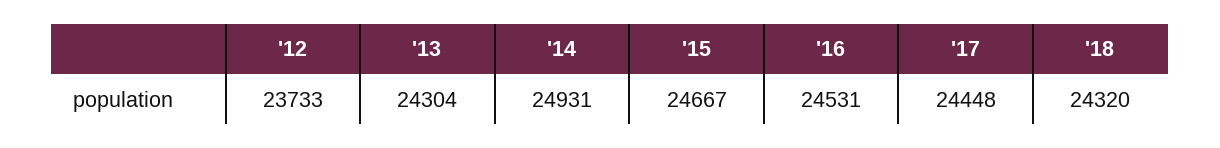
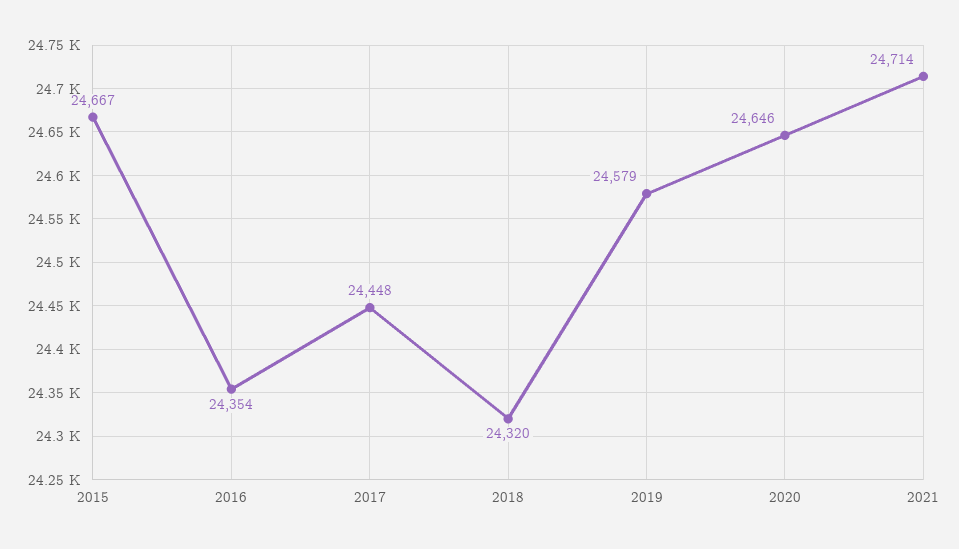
'12: 23733 -> none
'13: 24304 -> none
'14: 24931 -> none
'16: 24531 -> 24354
2019: none -> 24579
2020: none -> 24646
2021: none -> 24714

